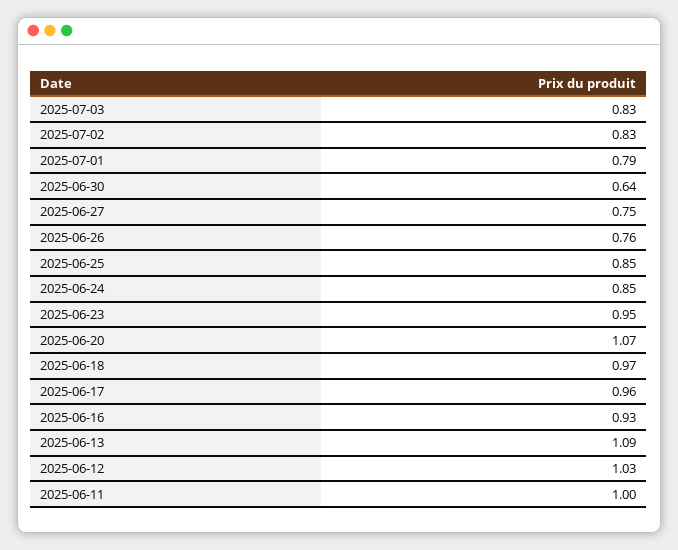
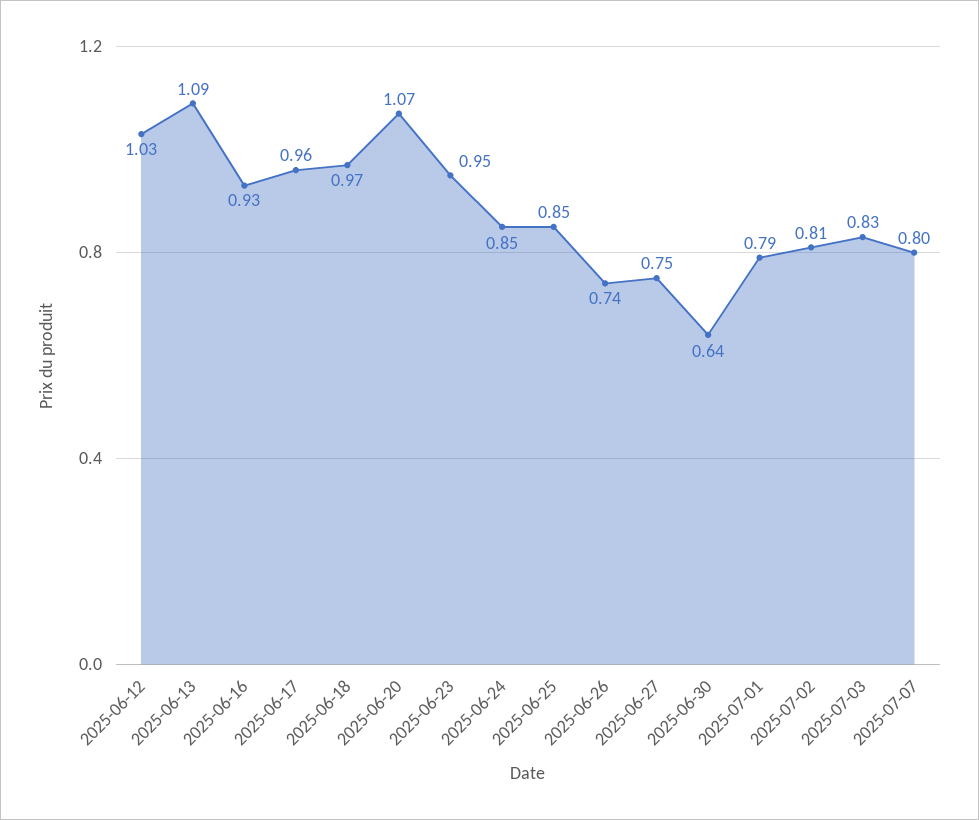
2025-07-02: 0.83 -> 0.81
2025-06-26: 0.76 -> 0.74
2025-06-11: 1 -> none
2025-07-07: none -> 0.8

